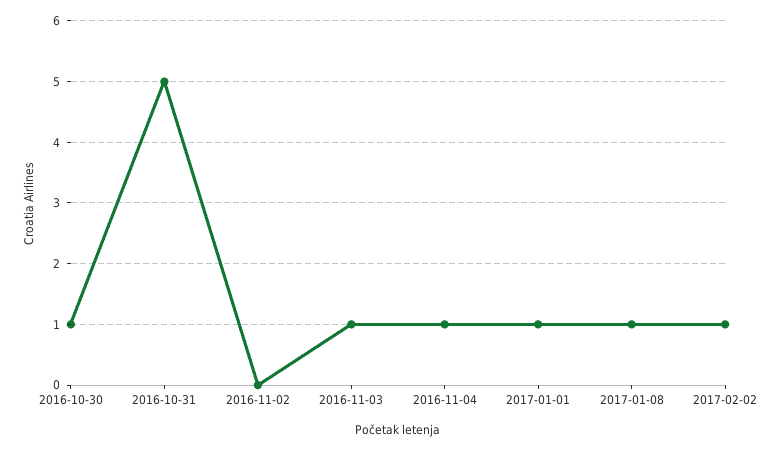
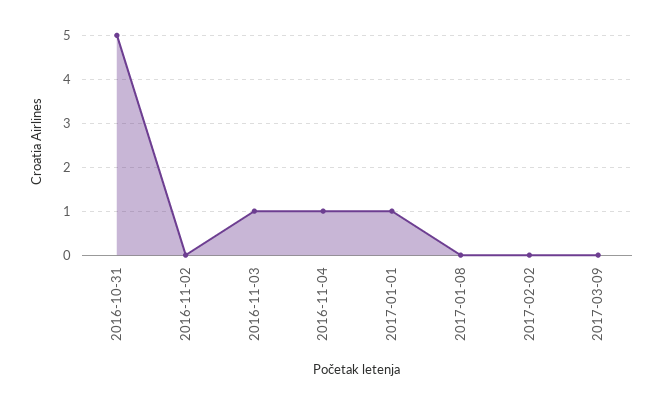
2016-10-30: 1 -> none
2017-01-08: 1 -> 0
2017-02-02: 1 -> 0
2017-03-09: none -> 0

